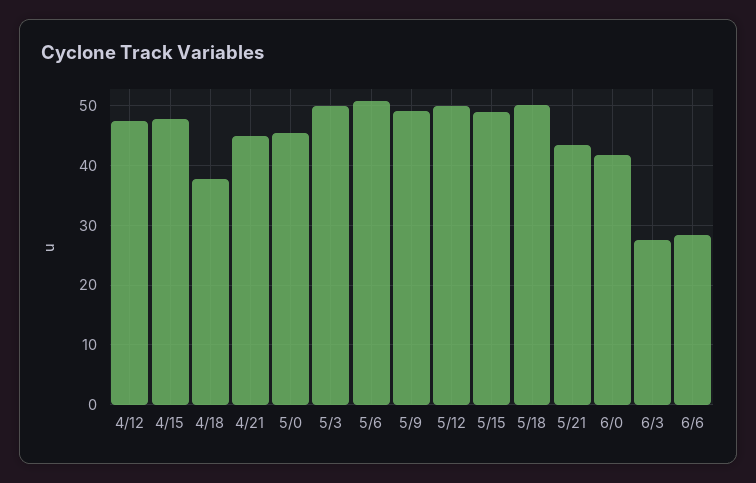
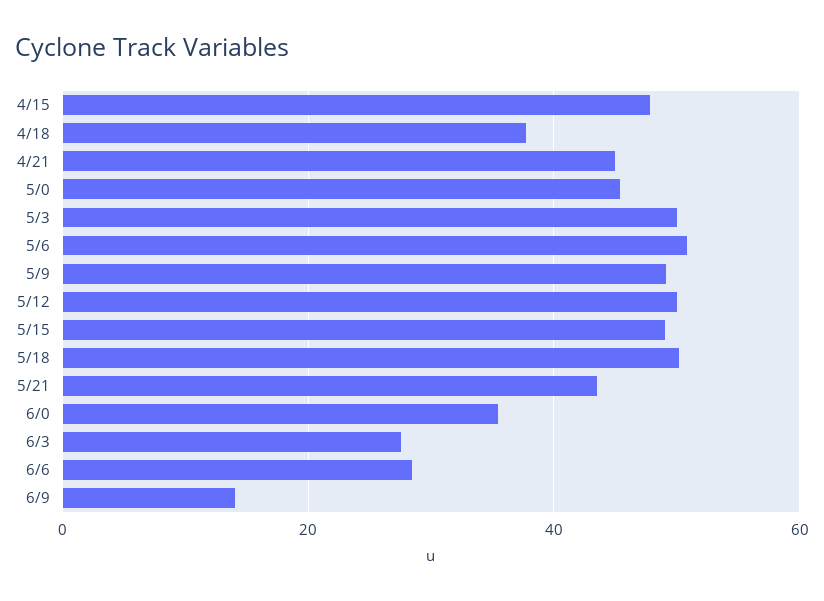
4/12: 48 -> none
6/0: 42 -> 36
6/9: none -> 14

